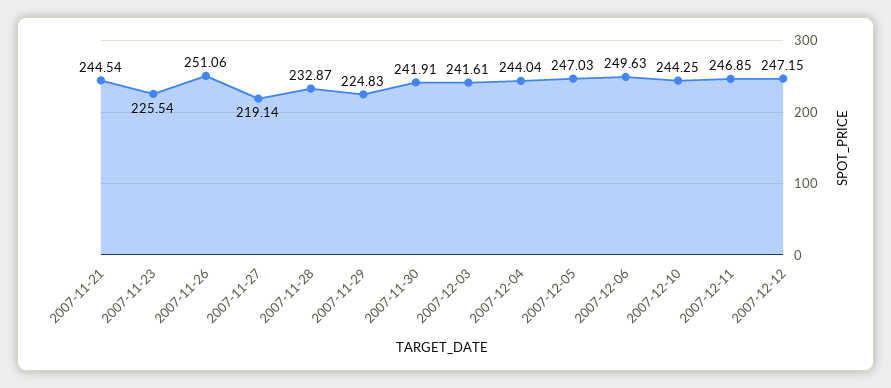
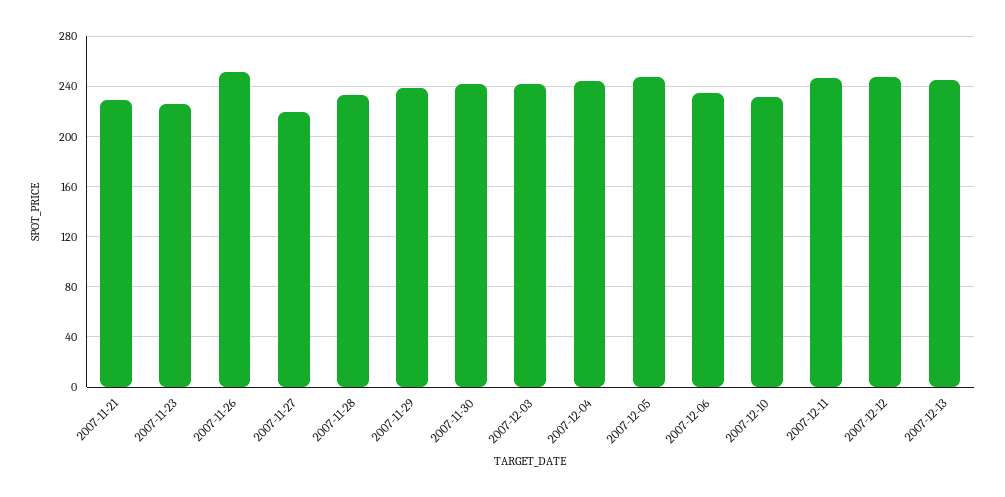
2007-11-21: 244.54 -> 230
2007-11-29: 224.83 -> 240
2007-12-06: 249.63 -> 235
2007-12-10: 244.25 -> 230
2007-12-13: none -> 245

